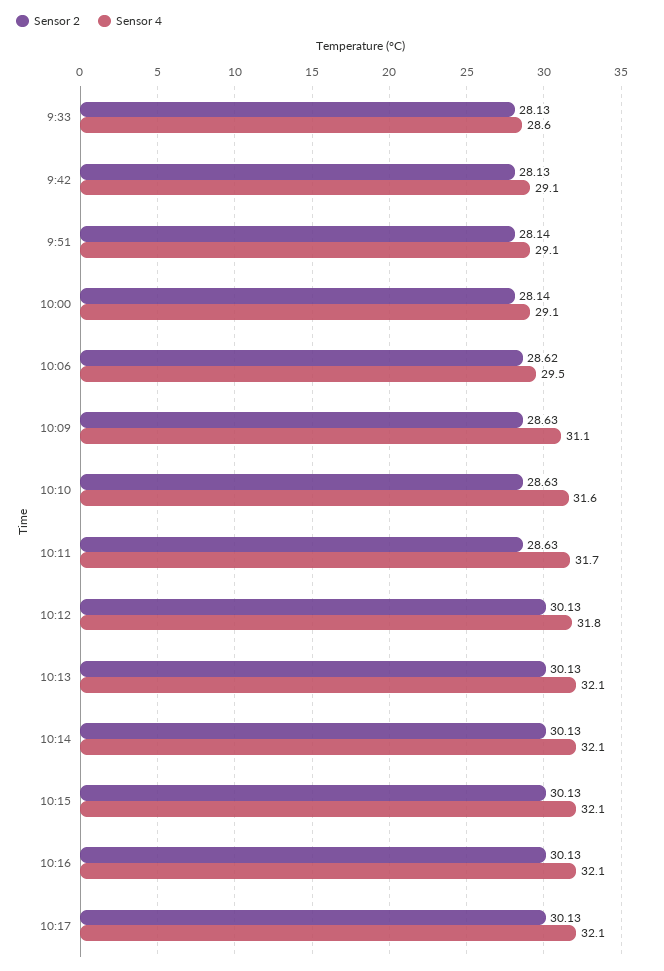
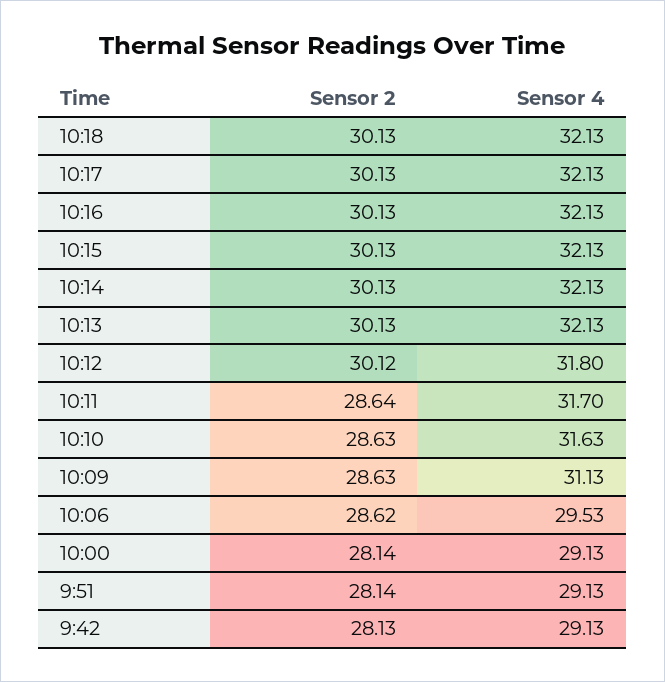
Sensor 2, 9:33: 28.13 -> none
Sensor 4, 9:33: 28.6 -> none
Sensor 2, 10:11: 28.63 -> 28.64
Sensor 2, 10:12: 30.13 -> 30.12
Sensor 2, 10:18: none -> 30.13
Sensor 4, 10:18: none -> 32.13

